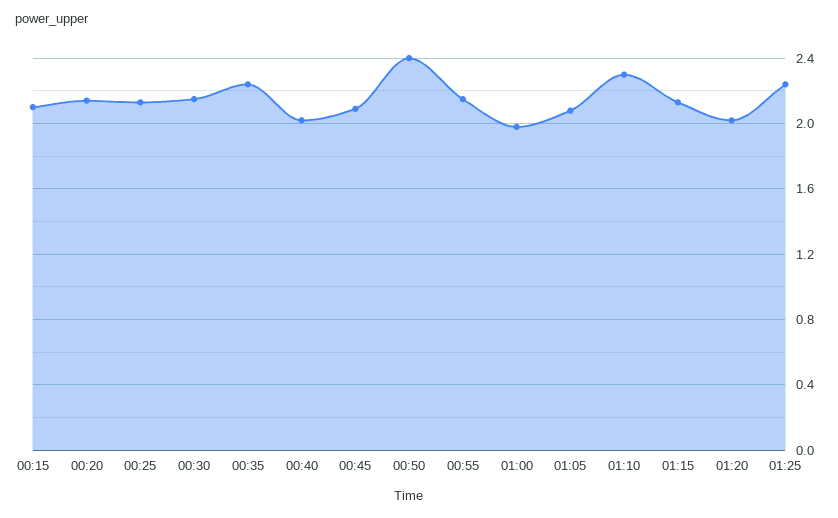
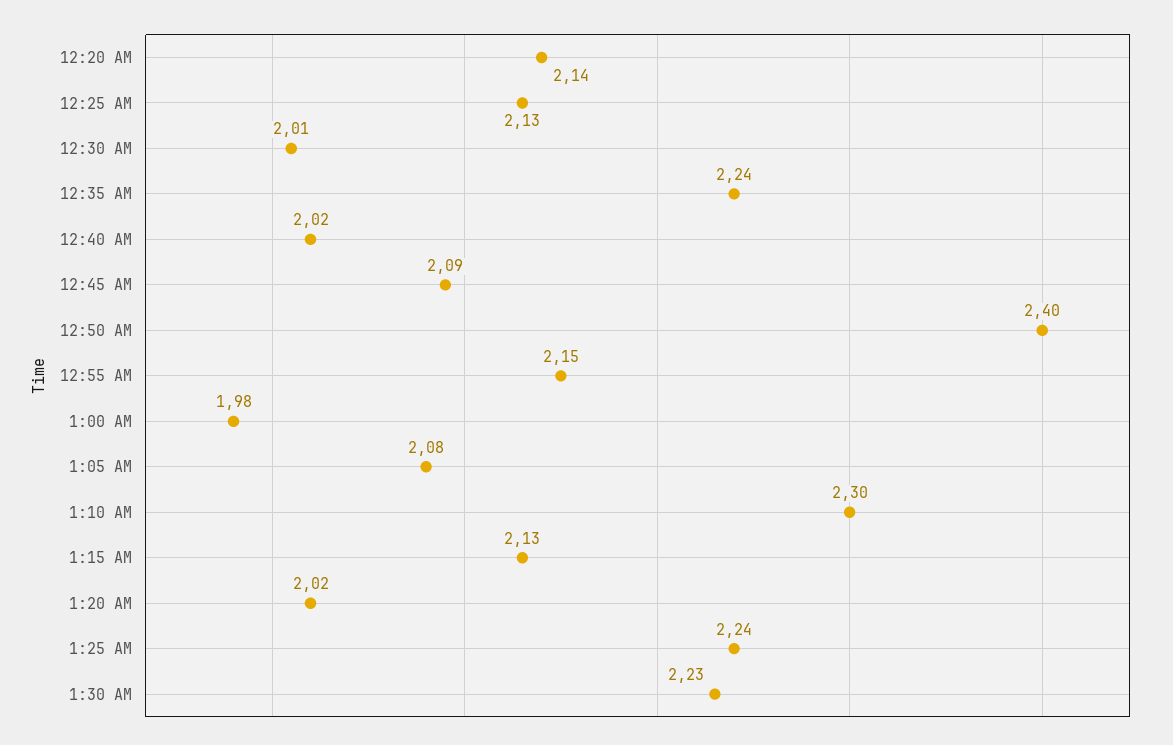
00:15: 2.1 -> none
00:30: 2.15 -> 2.01
1:30 AM: none -> 2.23

